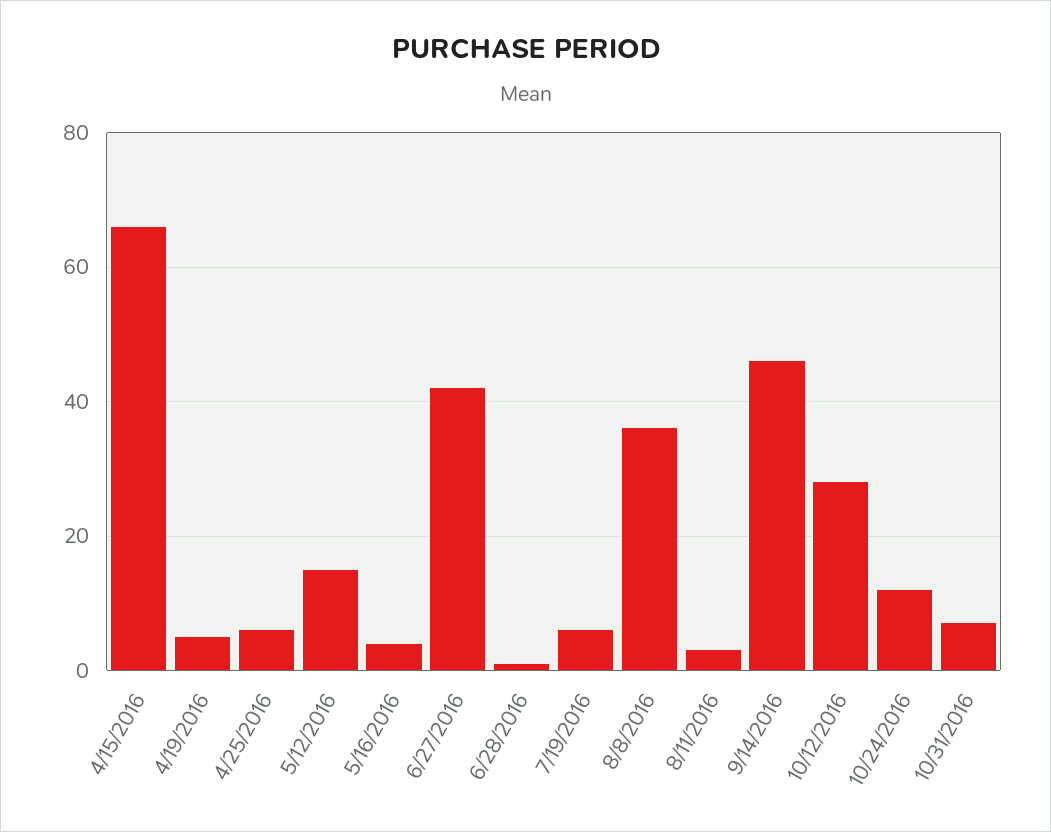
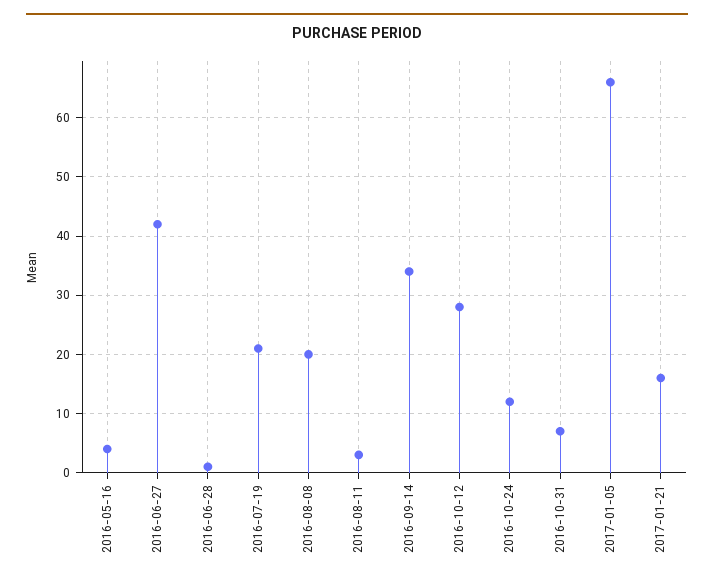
4/15/2016: 65 -> none
4/19/2016: 5 -> none
4/25/2016: 5 -> none
5/12/2016: 15 -> none
7/19/2016: 5 -> 20
8/8/2016: 35 -> 20
9/14/2016: 45 -> 35
2017-01-05: none -> 65
2017-01-21: none -> 15

